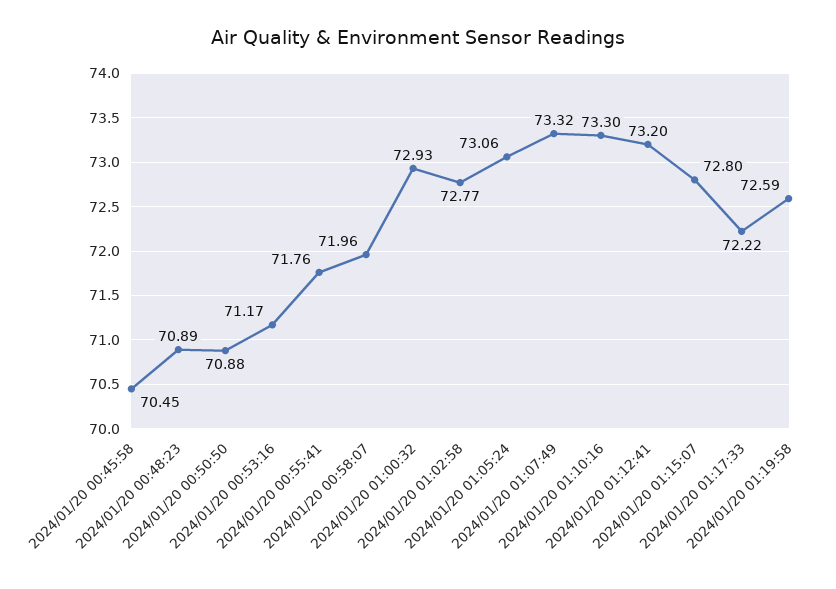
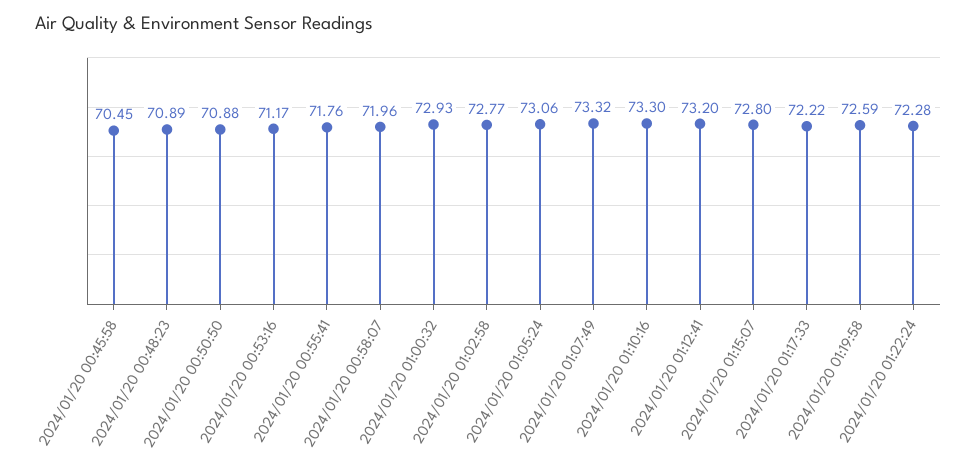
2024/01/20 01:22:24: none -> 72.28

